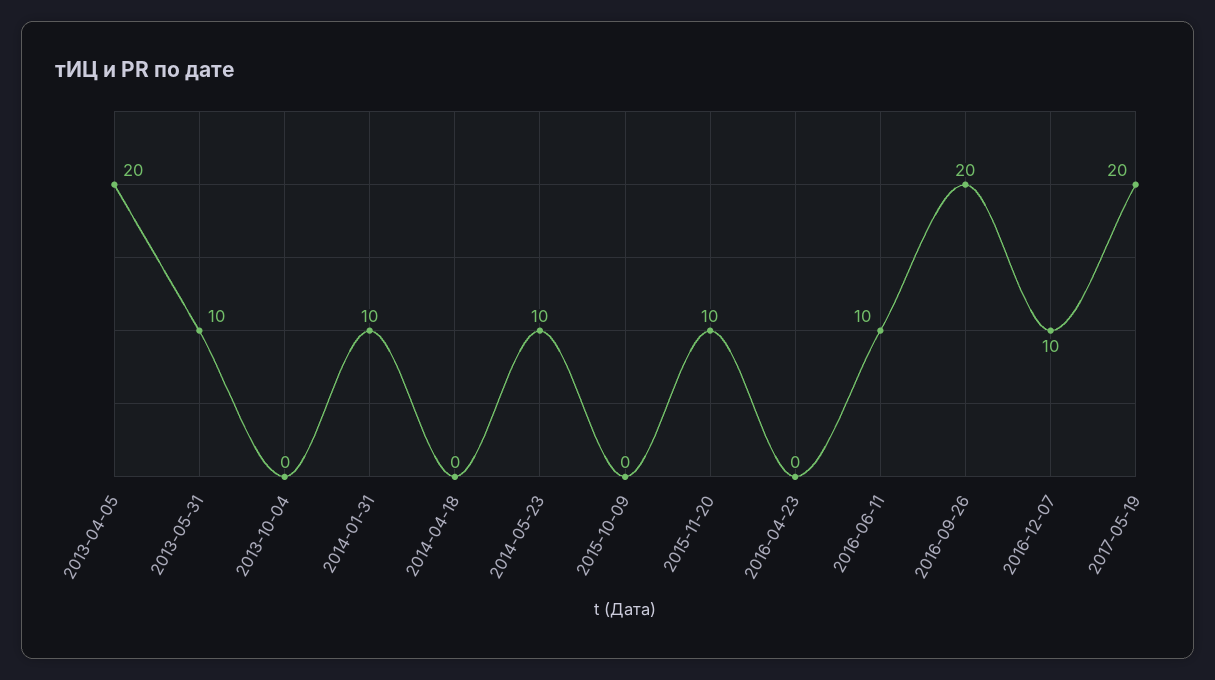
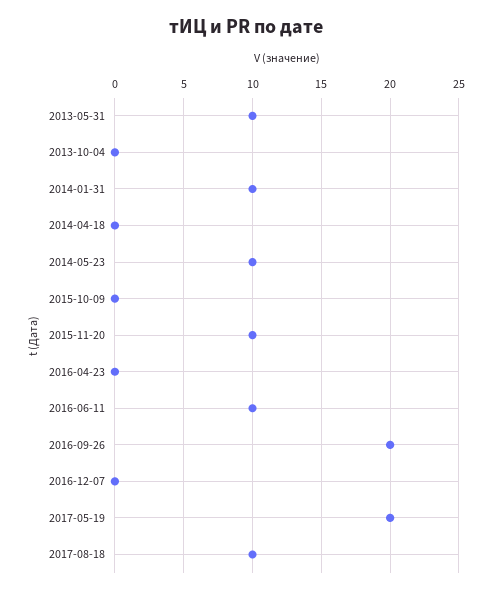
2013-04-05: 20 -> none
2016-12-07: 10 -> 0
2017-08-18: none -> 10

